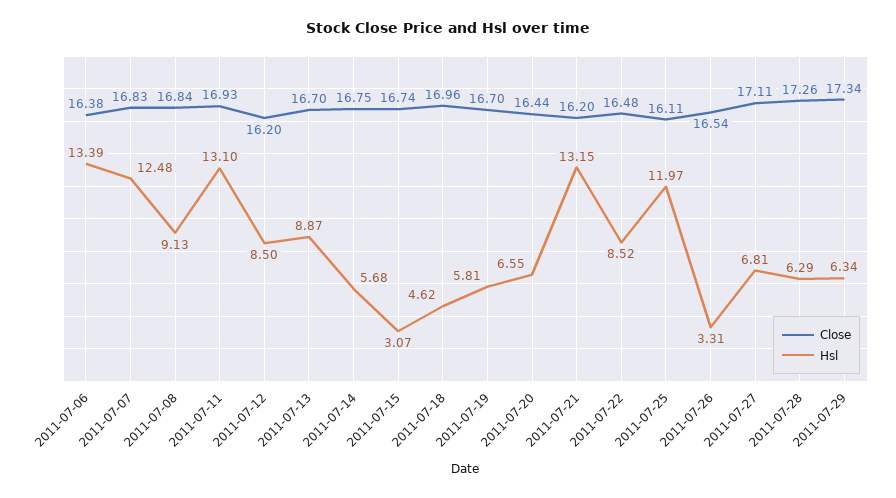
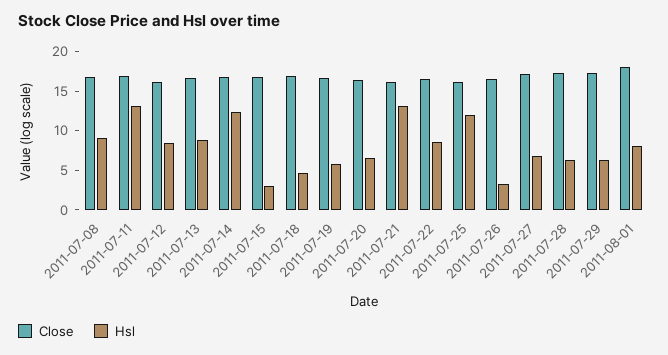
Close, 2011-07-06: 16.38 -> none
Hsl, 2011-07-06: 13.39 -> none
Close, 2011-07-07: 16.83 -> none
Hsl, 2011-07-07: 12.48 -> none
Hsl, 2011-07-14: 5.68 -> 12.5
Close, 2011-08-01: none -> 17.5
Hsl, 2011-08-01: none -> 7.5

